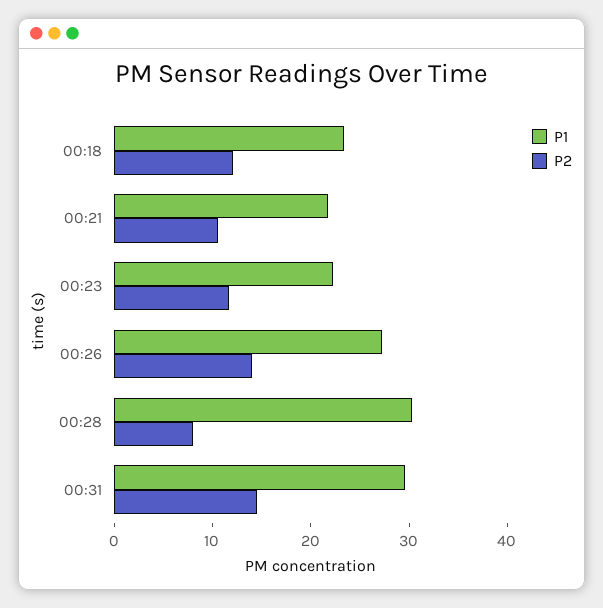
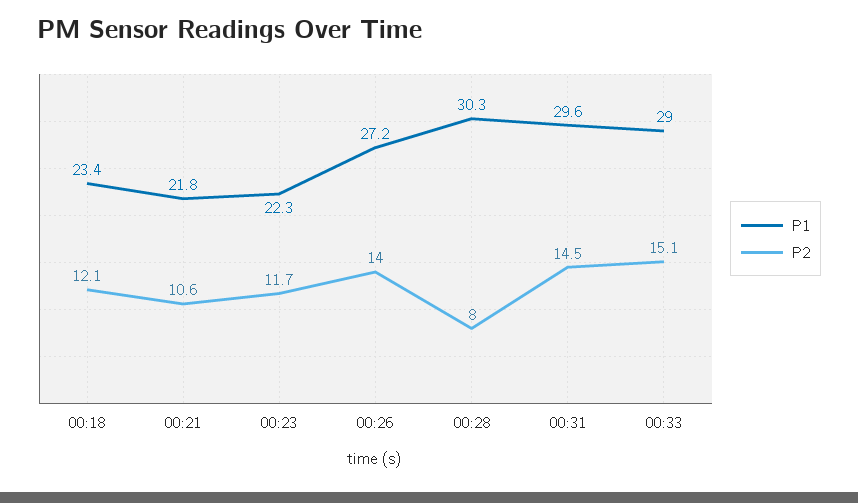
P1, 00:33: none -> 29
P2, 00:33: none -> 15.1

